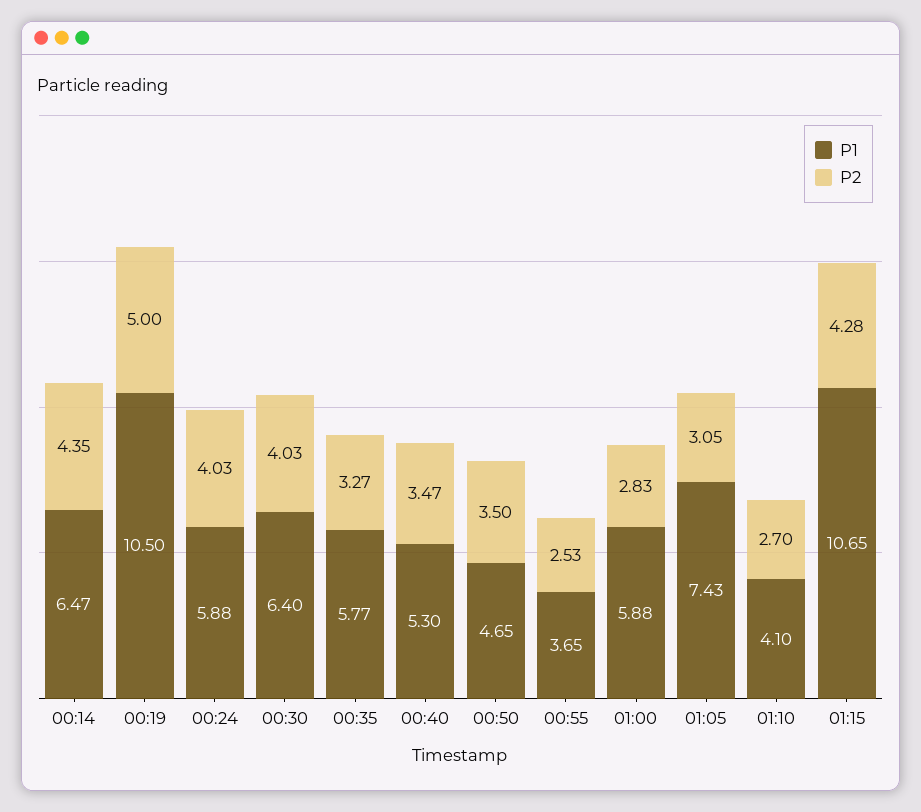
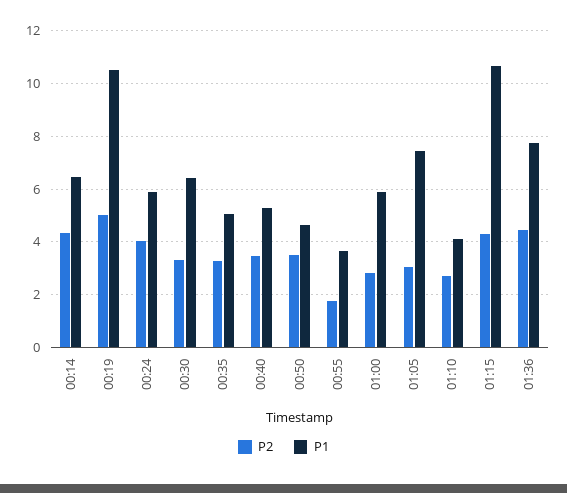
P2, 00:30: 4.03 -> 3.25
P1, 00:35: 5.77 -> 5
P2, 00:55: 2.53 -> 1.75
P2, 01:36: none -> 4.5
P1, 01:36: none -> 7.75

